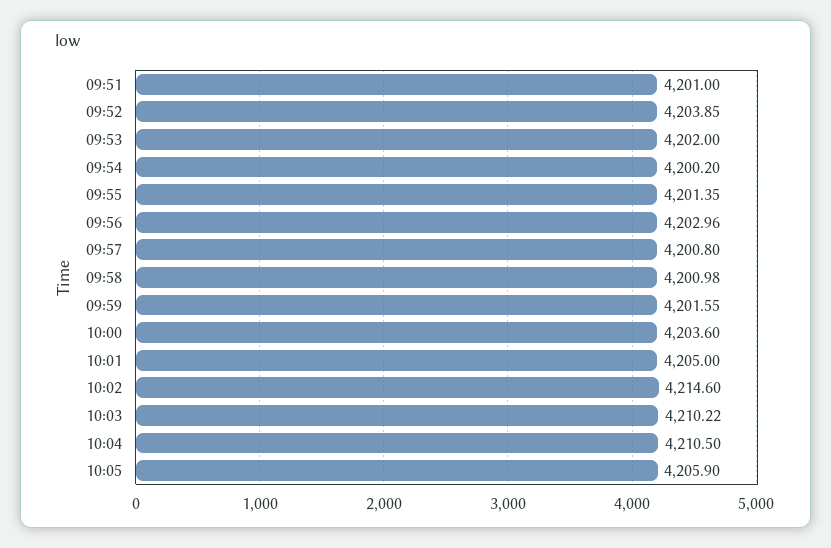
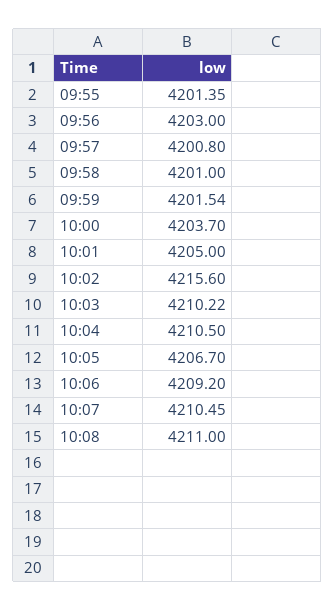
09:51: 4201 -> none
09:52: 4203.85 -> none
09:53: 4202 -> none
09:54: 4200.2 -> none
09:56: 4202.96 -> 4203
09:58: 4200.98 -> 4201
09:59: 4201.55 -> 4201.54
10:00: 4203.6 -> 4203.7
10:02: 4214.6 -> 4215.6
10:05: 4205.9 -> 4206.7
10:06: none -> 4209.2
10:07: none -> 4210.45
10:08: none -> 4211

